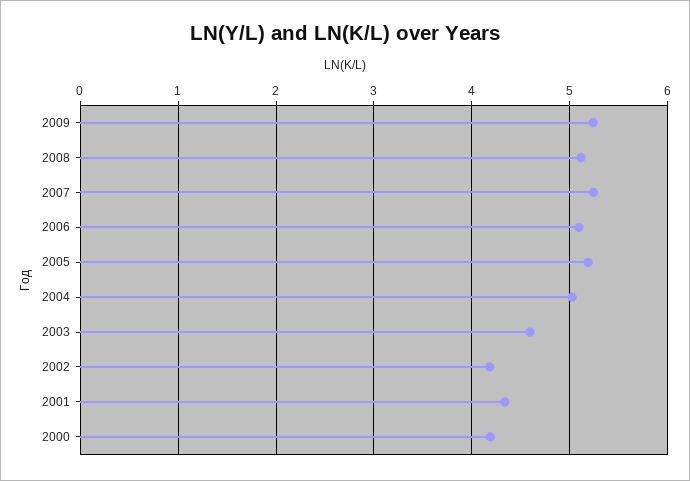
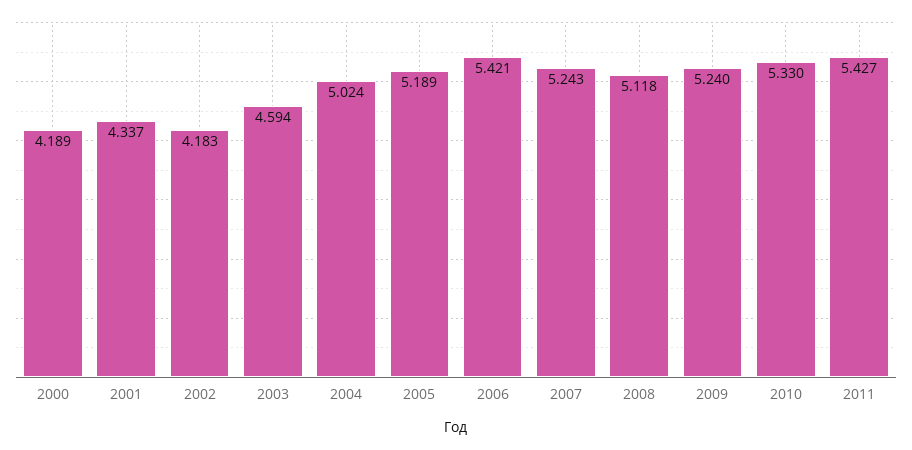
2006: 5.1 -> 5.421
2010: none -> 5.33
2011: none -> 5.427

